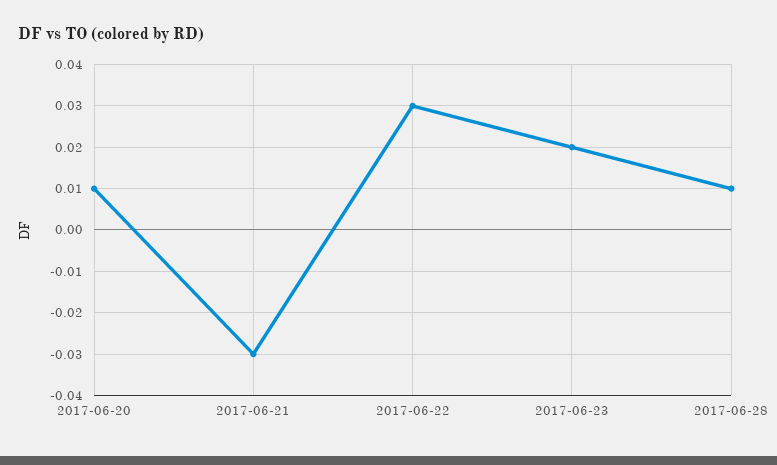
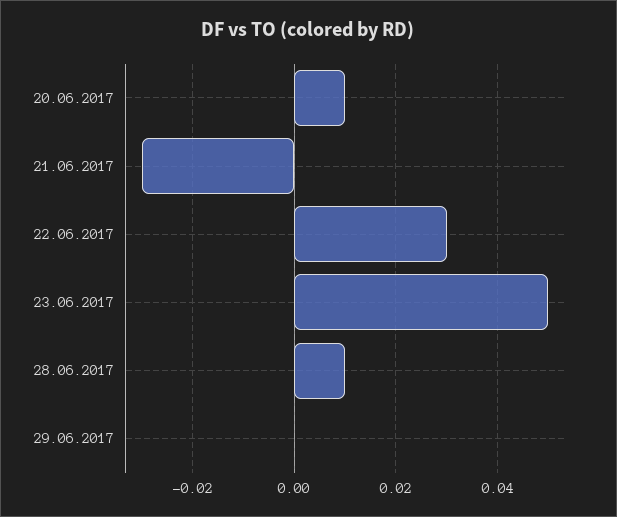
2017-06-23: 0.02 -> 0.05
29.06.2017: none -> 0

